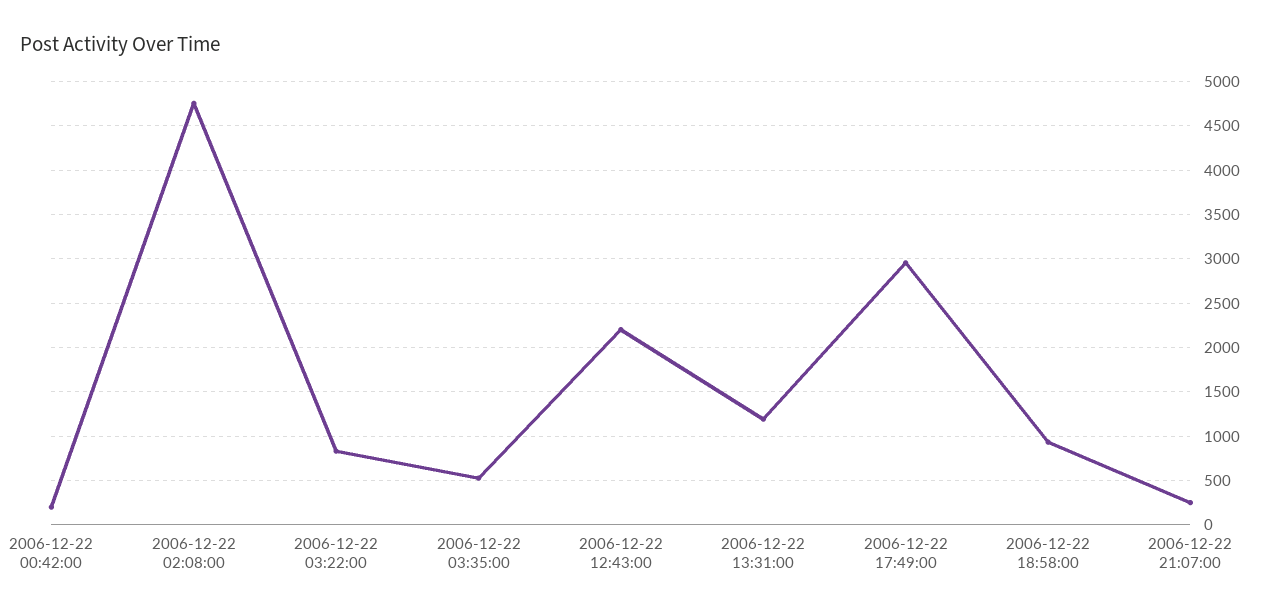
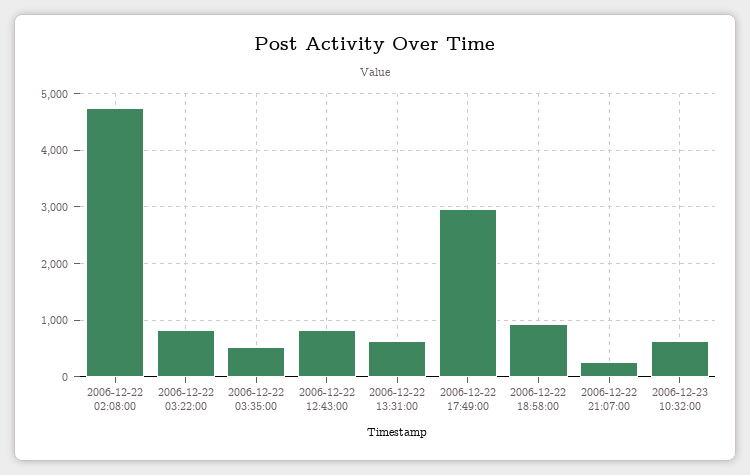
2006-12-22 00:42:00: 200 -> none
2006-12-22 12:43:00: 2200 -> 800
2006-12-22 13:31:00: 1200 -> 600
2006-12-23 10:32:00: none -> 600

